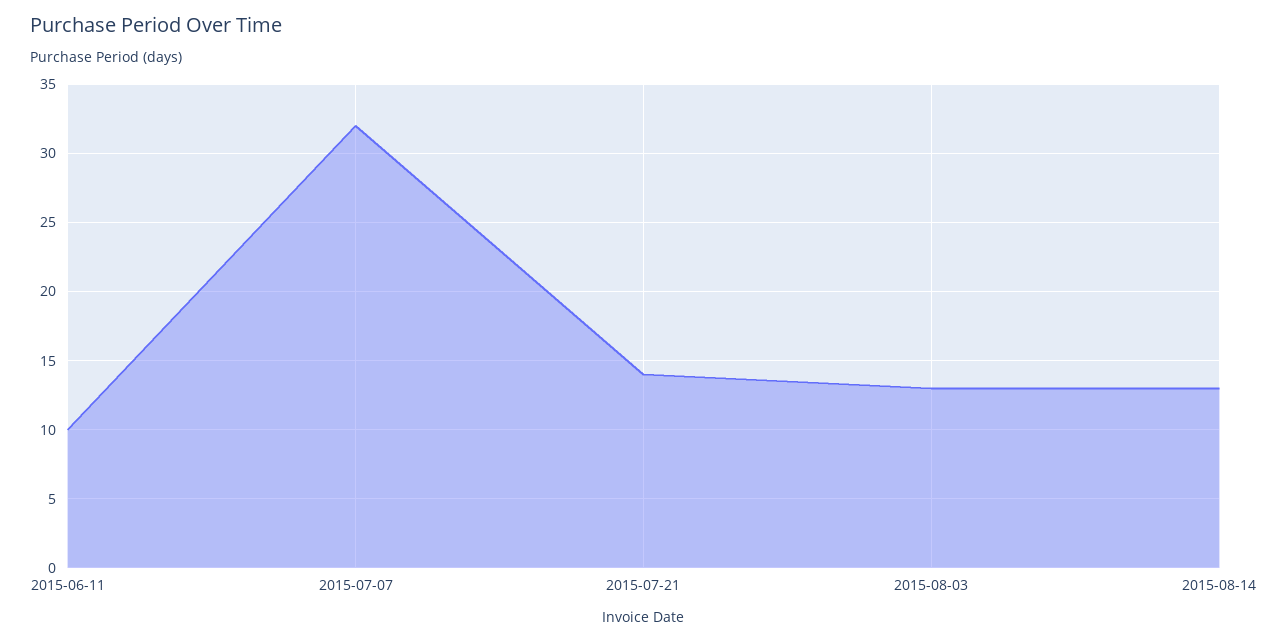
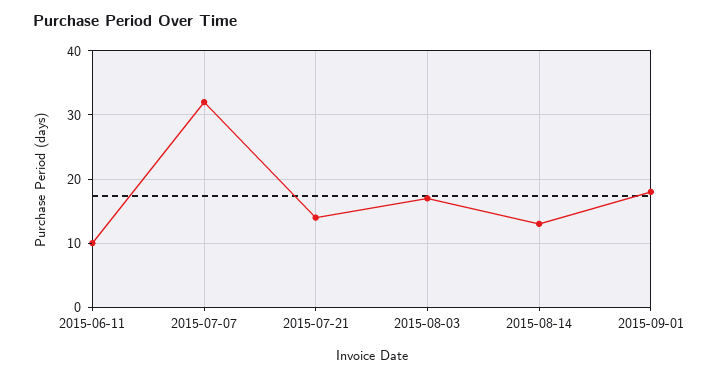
2015-08-03: 13 -> 17
2015-09-01: none -> 18

